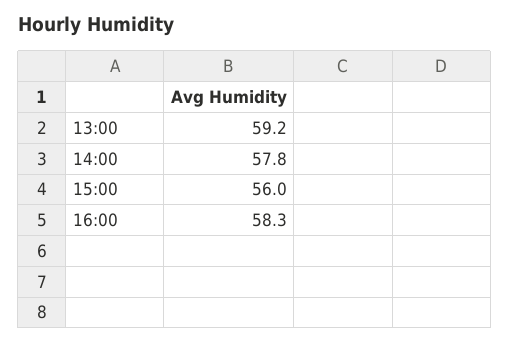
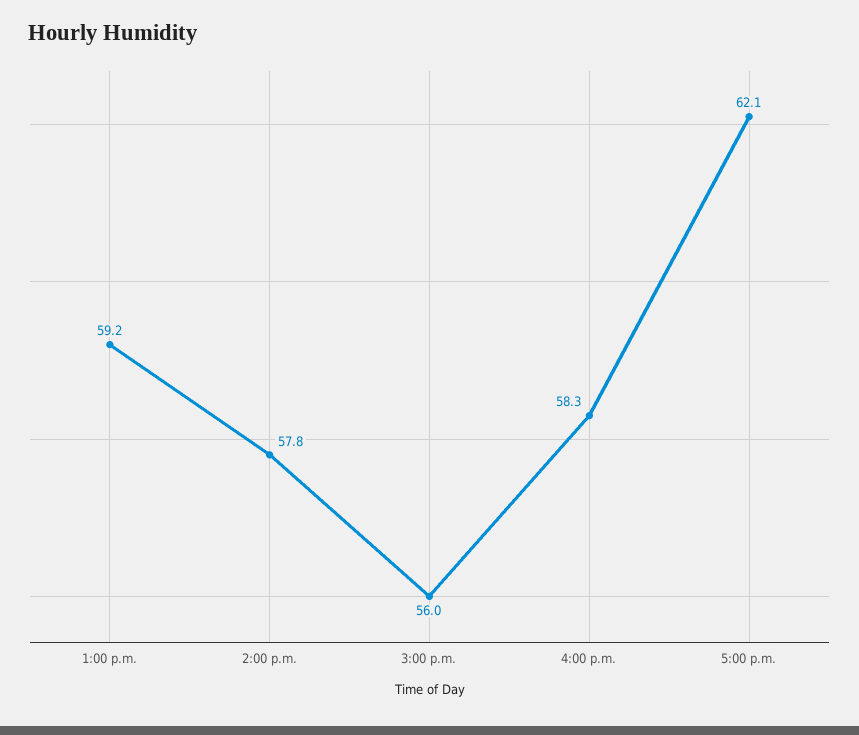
5:00 p.m.: none -> 62.1

